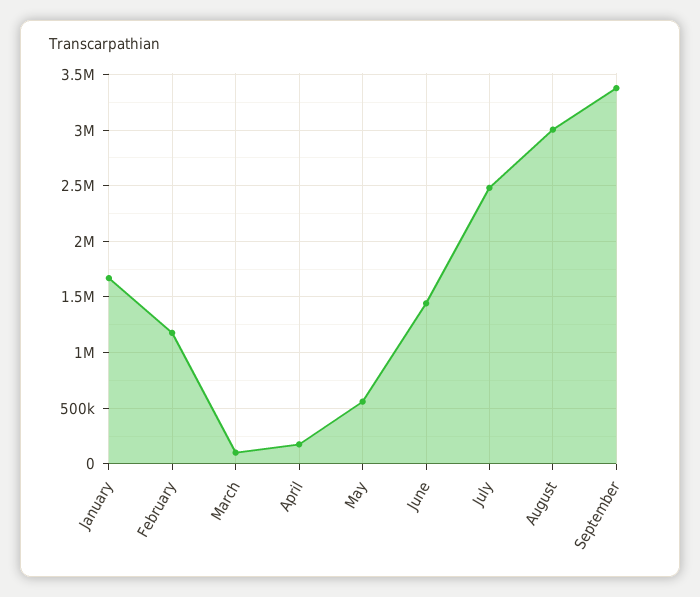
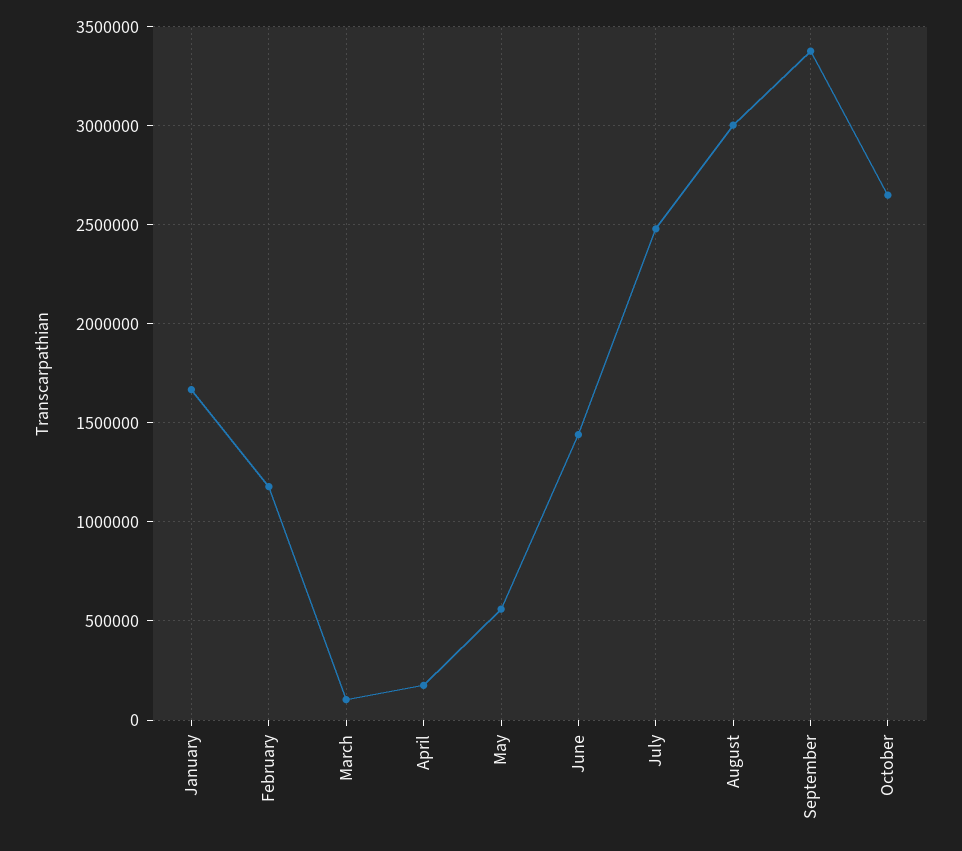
October: none -> 2650000

